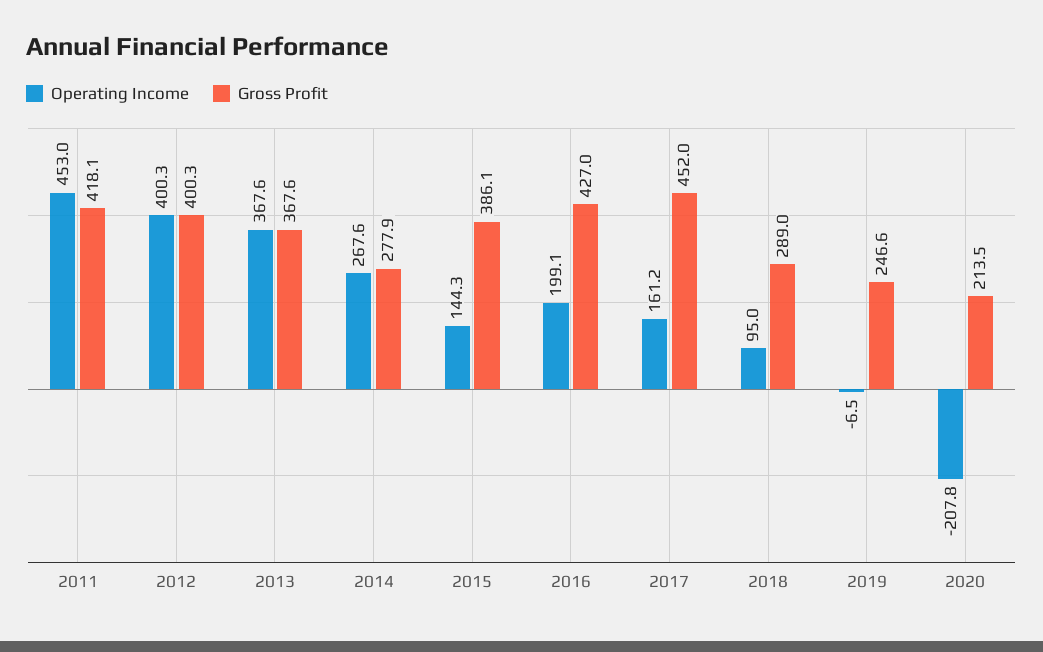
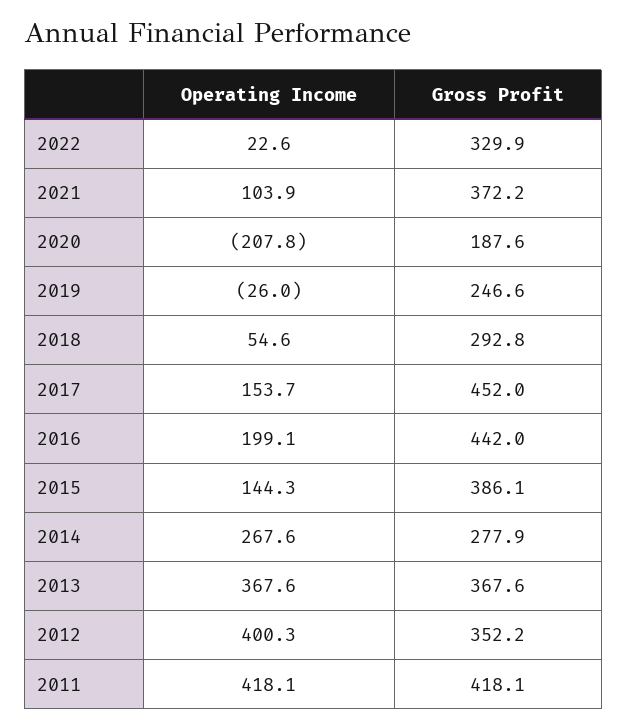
Operating Income, 2011: 453 -> 418.1
Gross Profit, 2012: 400.3 -> 352.2
Gross Profit, 2016: 427 -> 442
Operating Income, 2017: 161.2 -> 153.7
Operating Income, 2018: 95 -> 54.6
Gross Profit, 2018: 289 -> 292.8
Operating Income, 2019: -6.5 -> -26
Gross Profit, 2020: 213.5 -> 187.6
Operating Income, 2022: none -> 22.6
Gross Profit, 2022: none -> 329.9
Operating Income, 2021: none -> 103.9
Gross Profit, 2021: none -> 372.2

